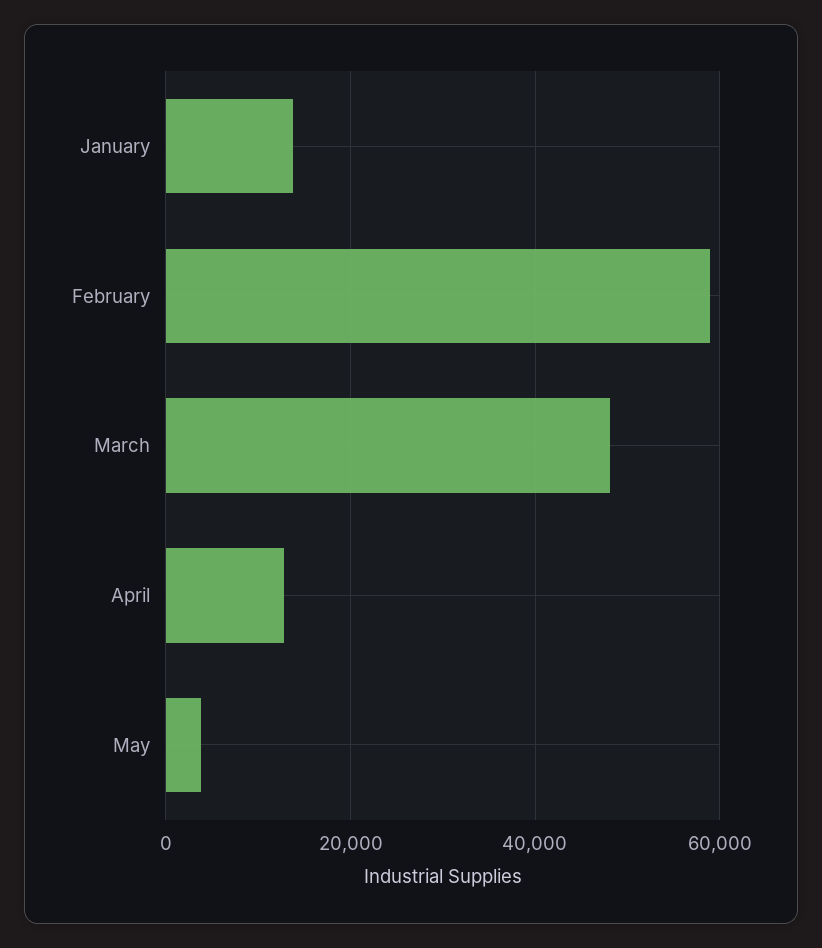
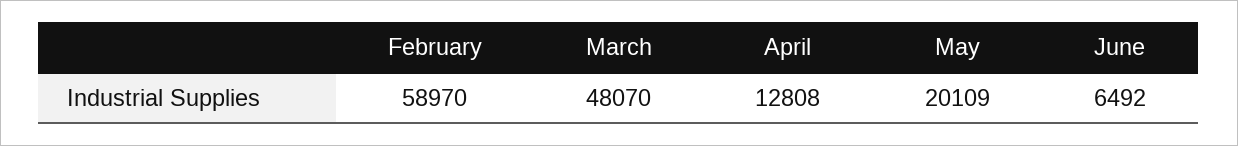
January: 14000 -> none
May: 4000 -> 20109
June: none -> 6492

